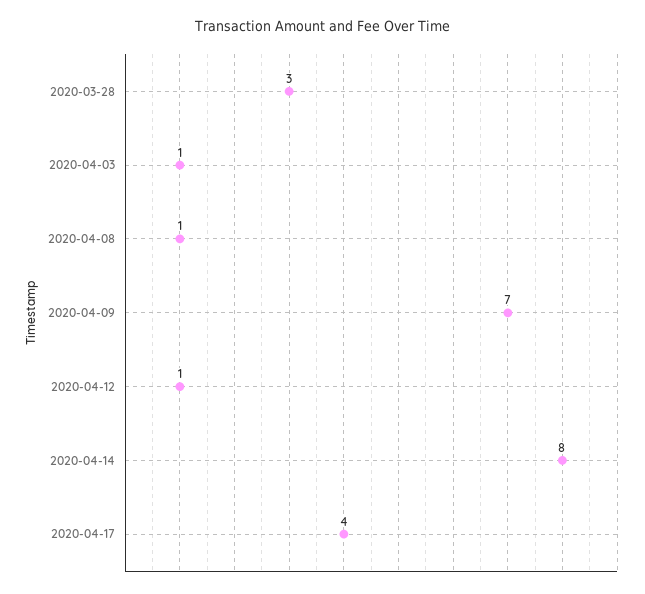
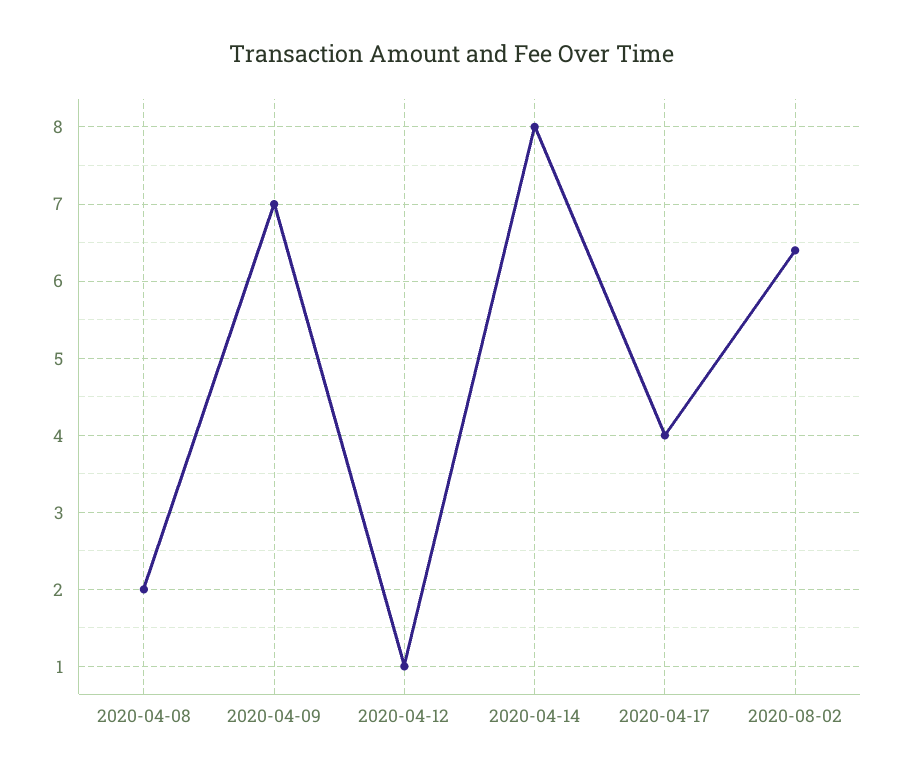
2020-03-28: 3 -> none
2020-04-03: 1 -> none
2020-04-08: 1 -> 2
2020-08-02: none -> 6.4

